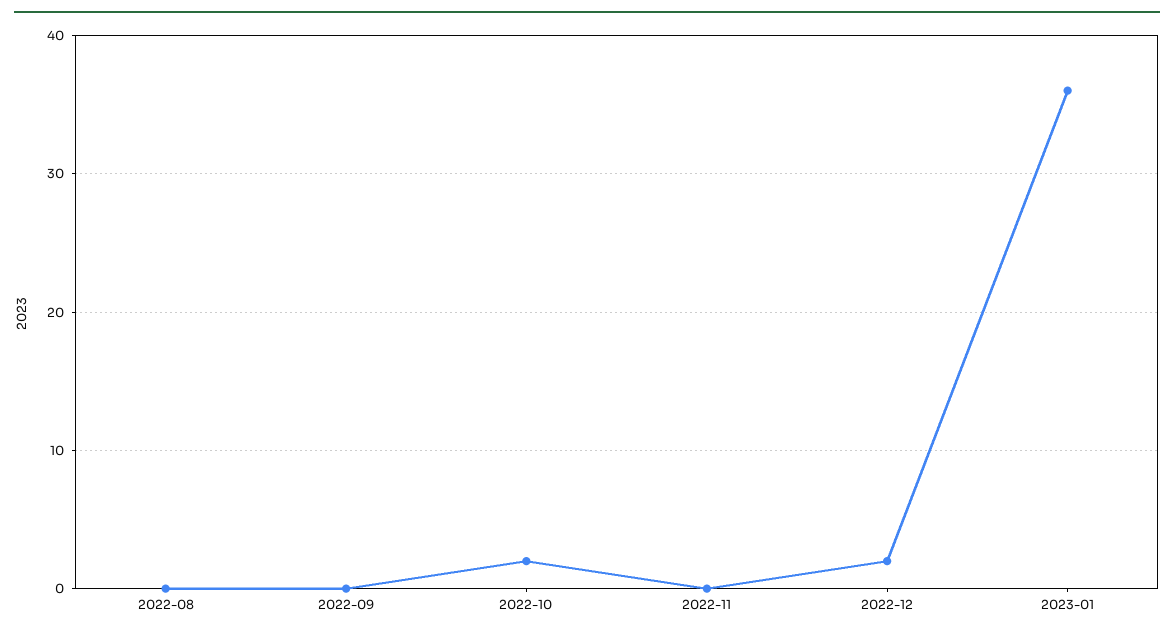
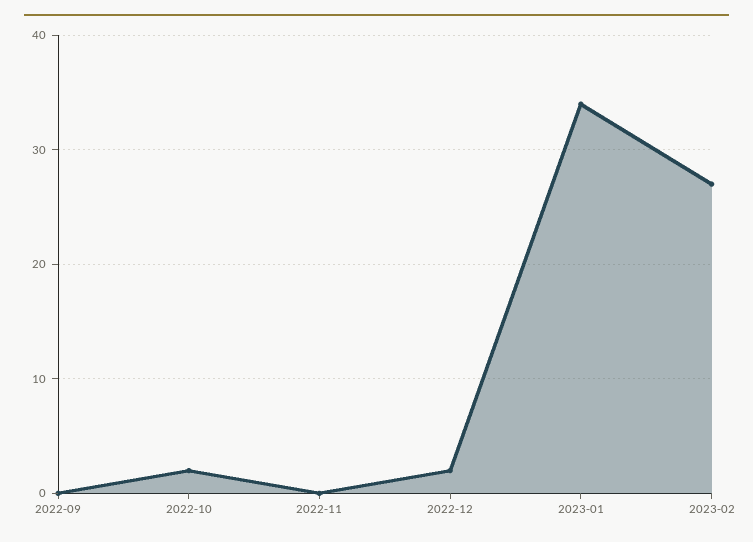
2022-08: 0 -> none
2023-01: 36 -> 34
2023-02: none -> 27

